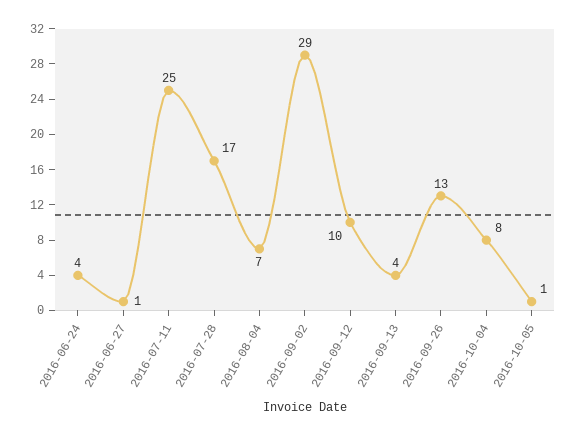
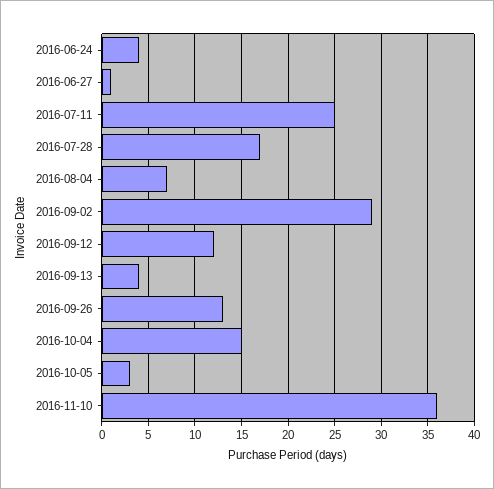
2016-09-12: 10 -> 12
2016-10-04: 8 -> 15
2016-10-05: 1 -> 3
2016-11-10: none -> 36

